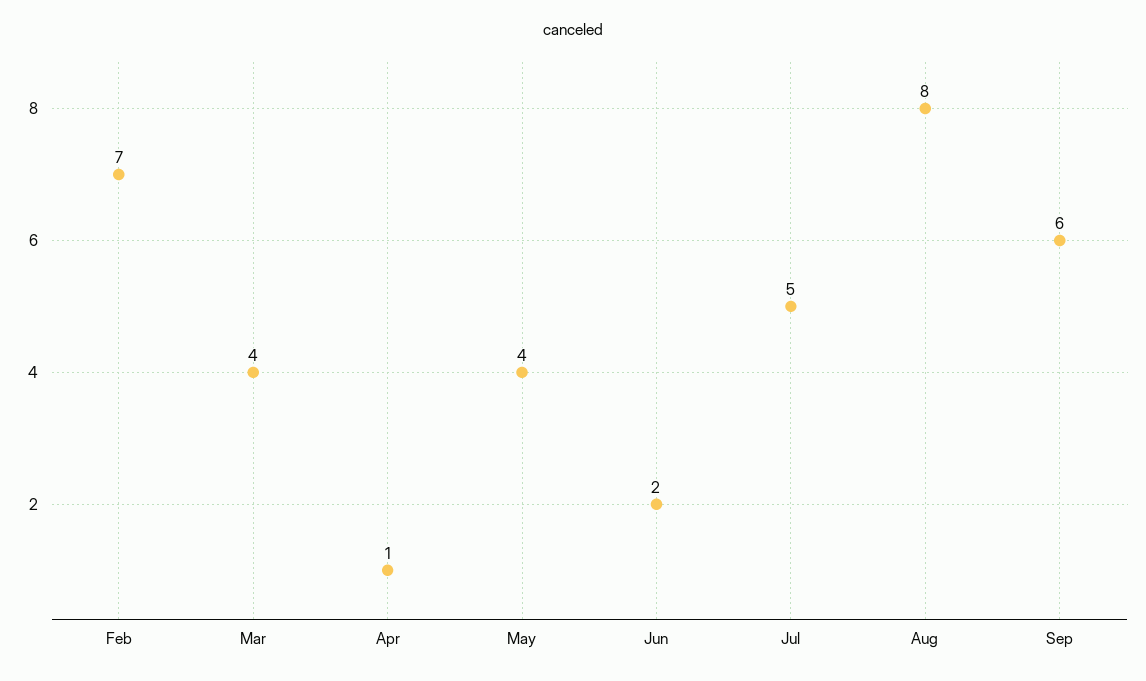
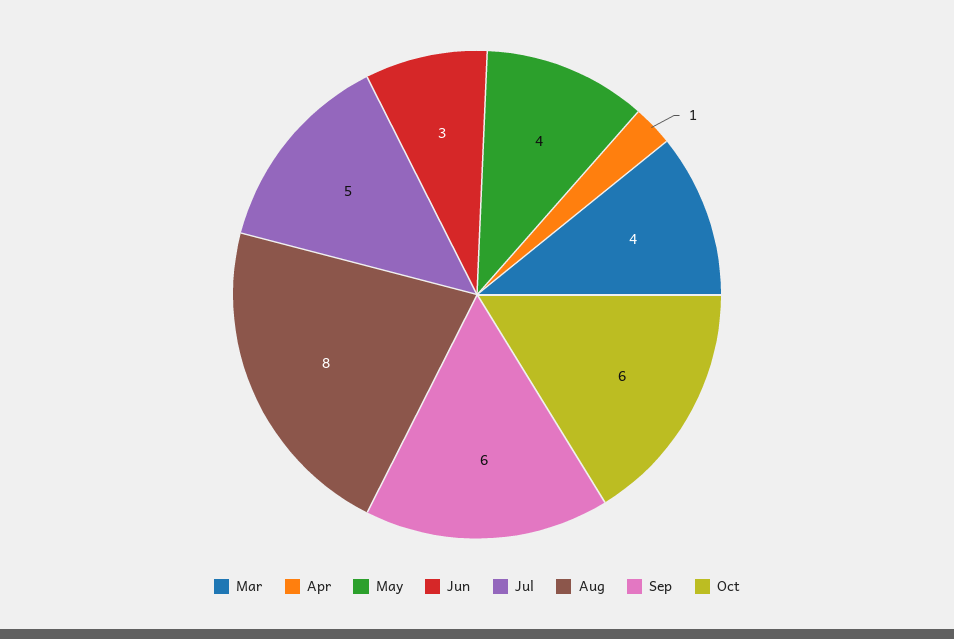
Feb: 7 -> none
Jun: 2 -> 3
Oct: none -> 6

